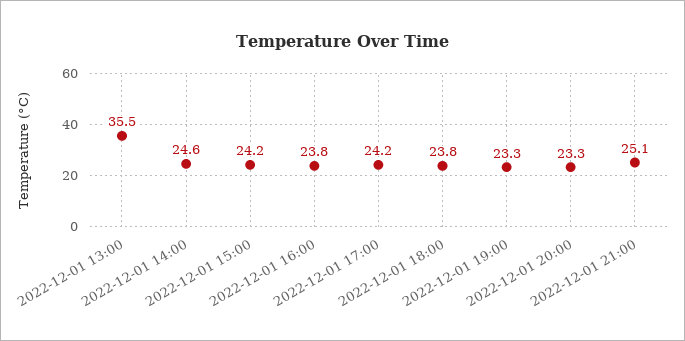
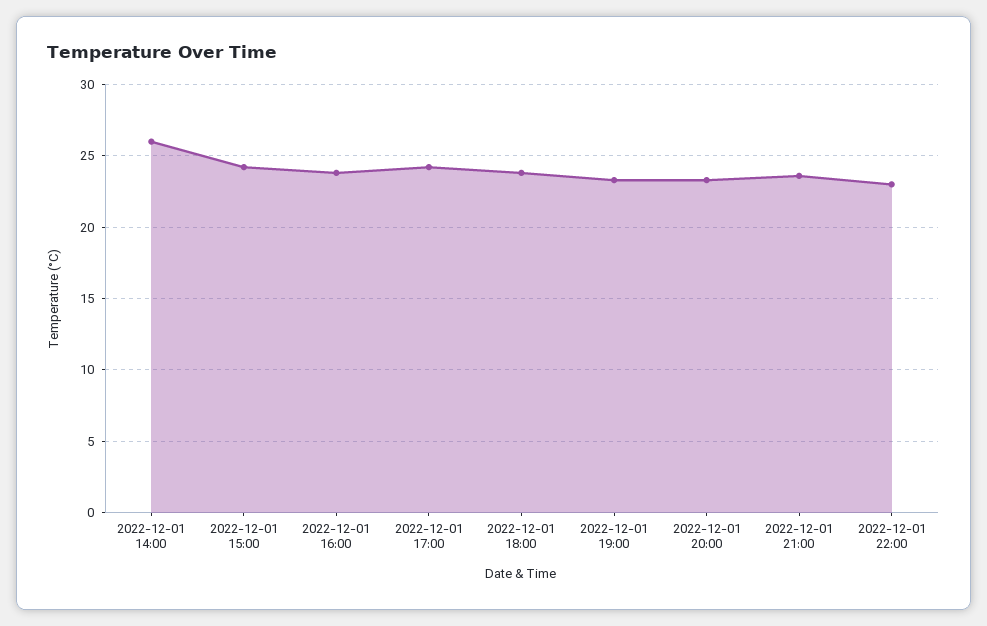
2022-12-01 13:00: 35.5 -> none
2022-12-01 14:00: 24.6 -> 26
2022-12-01 21:00: 25.1 -> 23.5
2022-12-01 22:00: none -> 23

